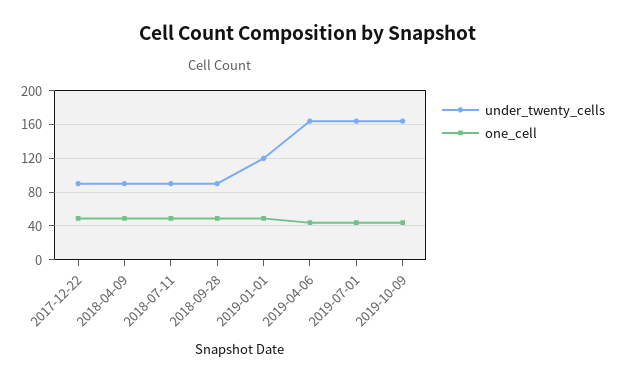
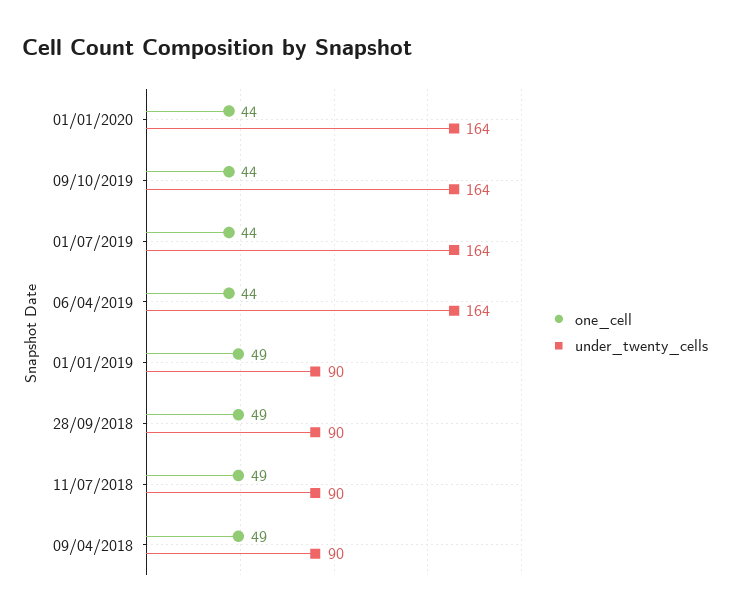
under_twenty_cells, 2017-12-22: 90 -> none
one_cell, 2017-12-22: 50 -> none
under_twenty_cells, 2019-01-01: 120 -> 90
one_cell, 01/01/2020: none -> 44
under_twenty_cells, 01/01/2020: none -> 164

